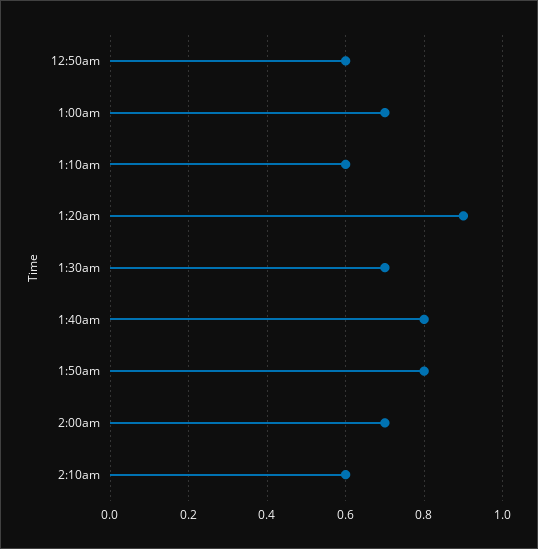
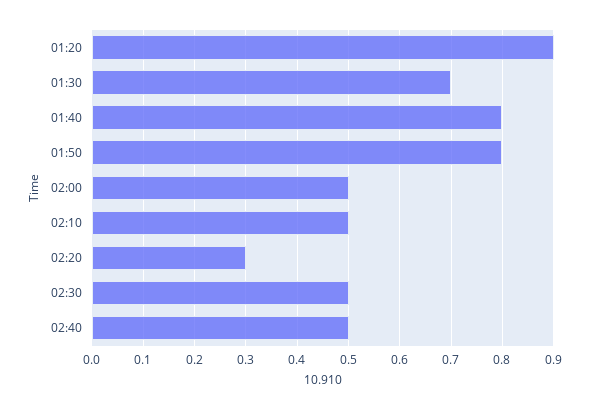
12:50am: 0.6 -> none
1:00am: 0.7 -> none
1:10am: 0.6 -> none
2:00am: 0.7 -> 0.5
2:10am: 0.6 -> 0.5
02:20: none -> 0.3
02:30: none -> 0.5
02:40: none -> 0.5

